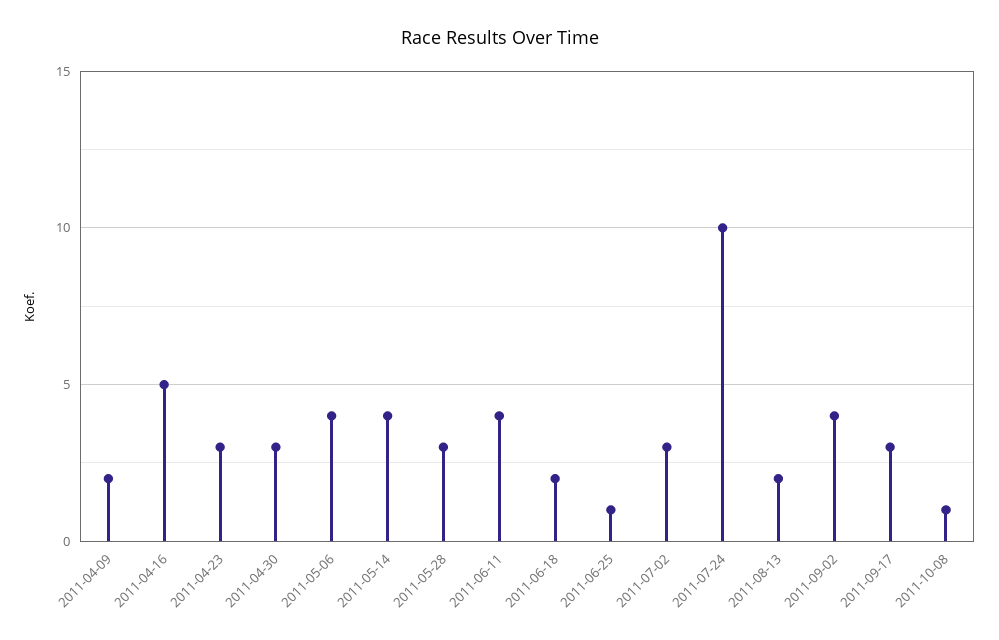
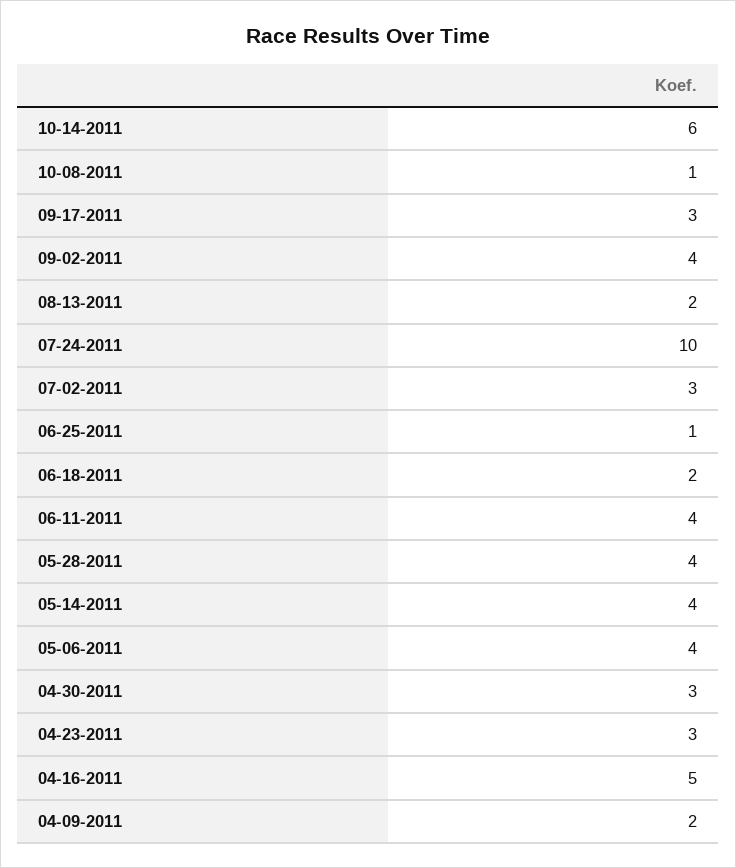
2011-05-28: 3 -> 4
10-14-2011: none -> 6

